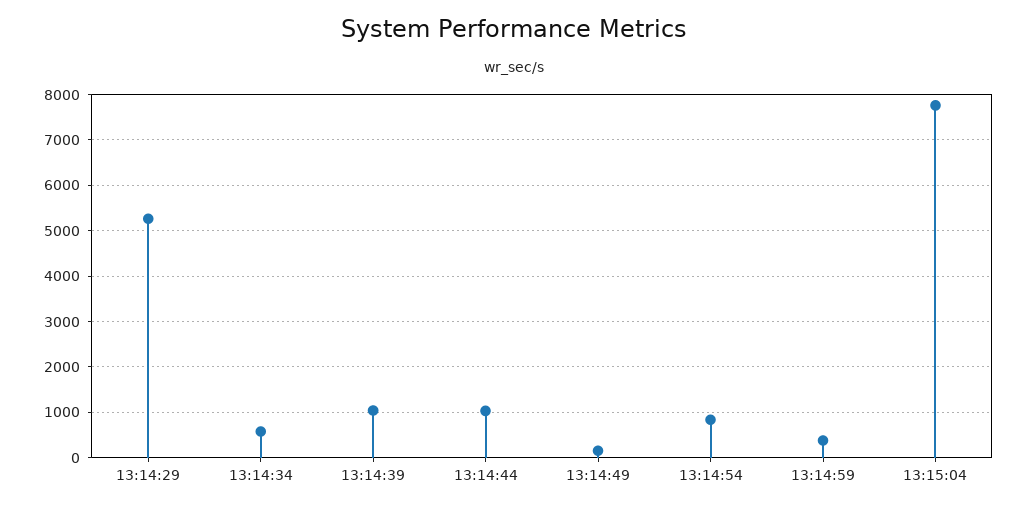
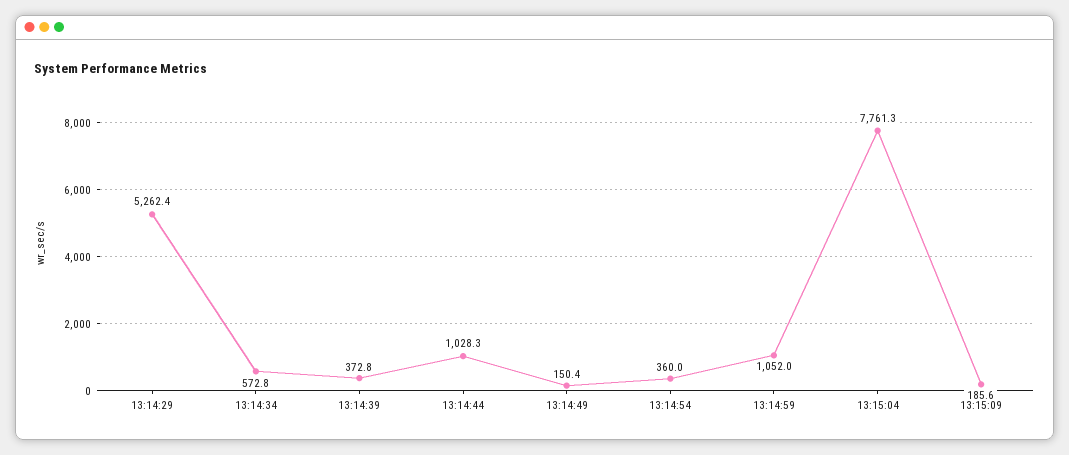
13:14:39: 1000 -> 372.8
13:14:54: 800 -> 360
13:14:59: 400 -> 1052
13:15:09: none -> 185.6

